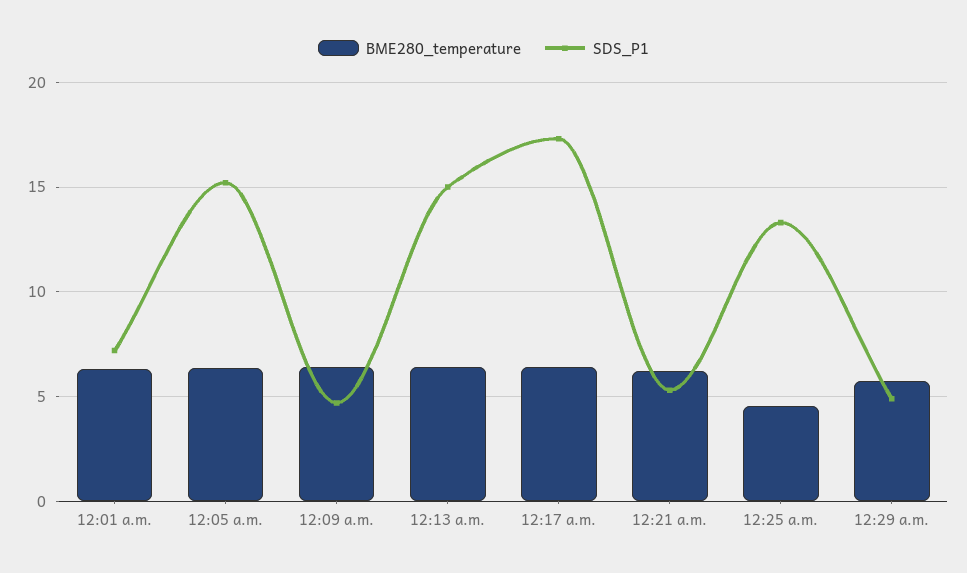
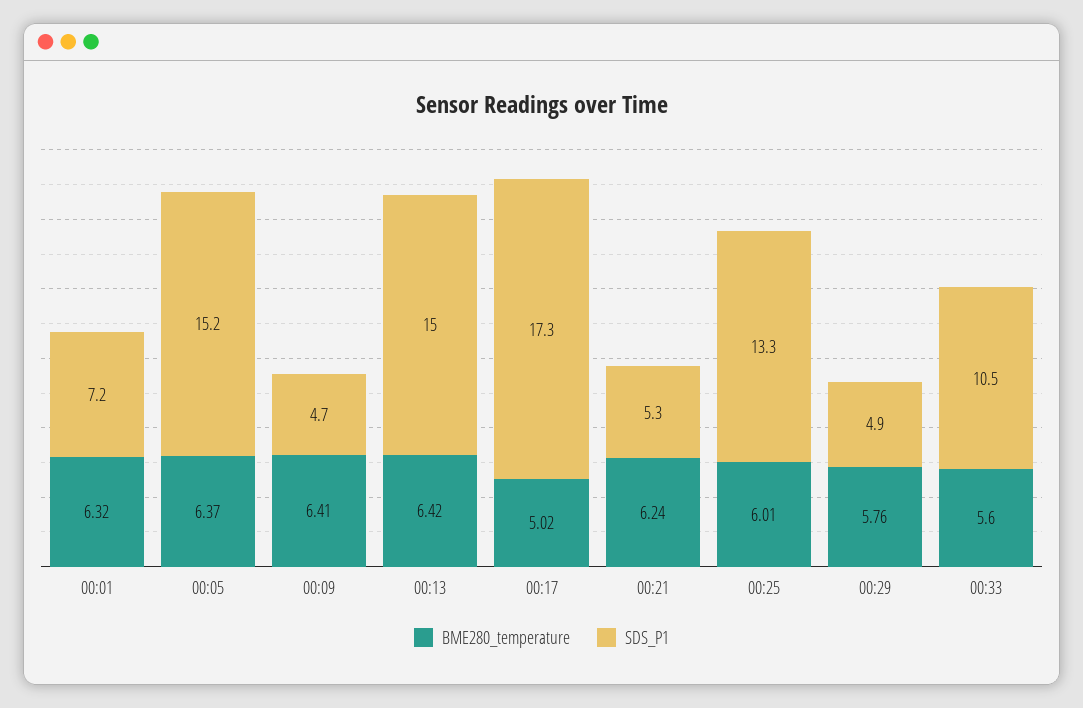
BME280_temperature, 12:17 a.m.: 6.5 -> 5.02
BME280_temperature, 12:25 a.m.: 4.5 -> 6.01
BME280_temperature, 00:33: none -> 5.6
SDS_P1, 00:33: none -> 10.5

